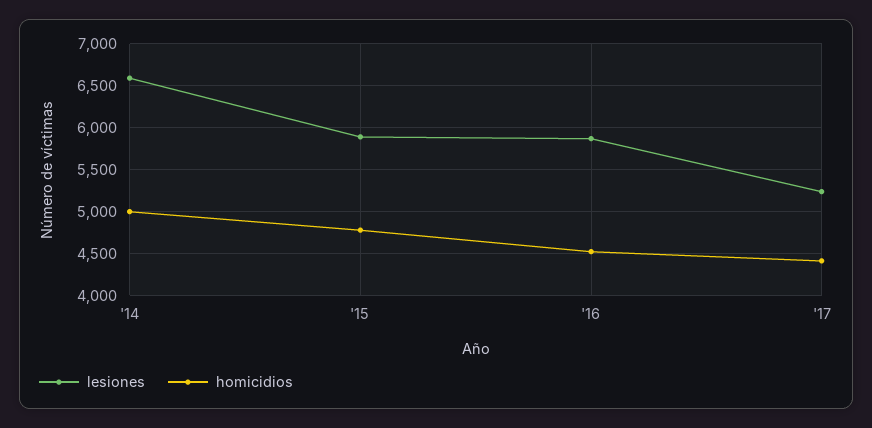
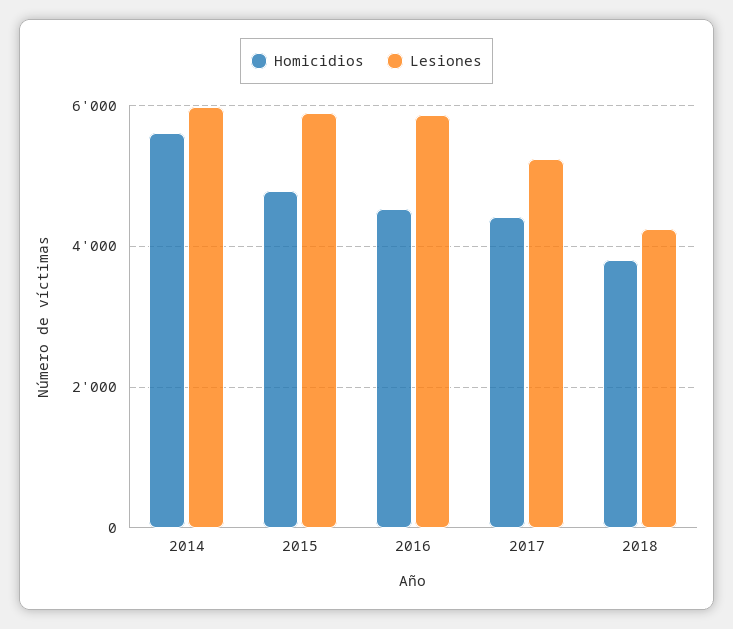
lesiones, '14: 6600 -> 6000
homicidios, '14: 5000 -> 5600
homicidios, 2018: none -> 3800
lesiones, 2018: none -> 4200

